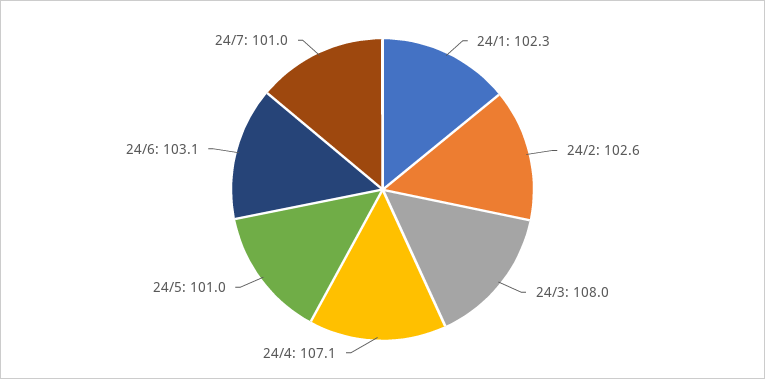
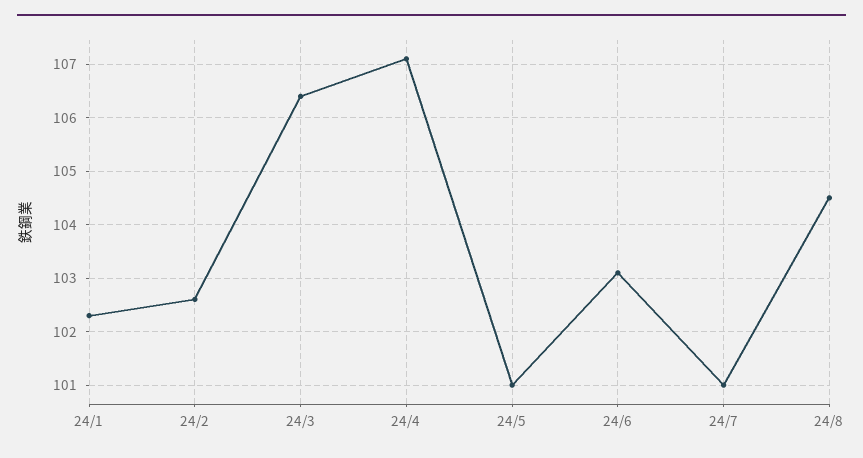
24/3: 108 -> 106.5
24/8: none -> 104.5

